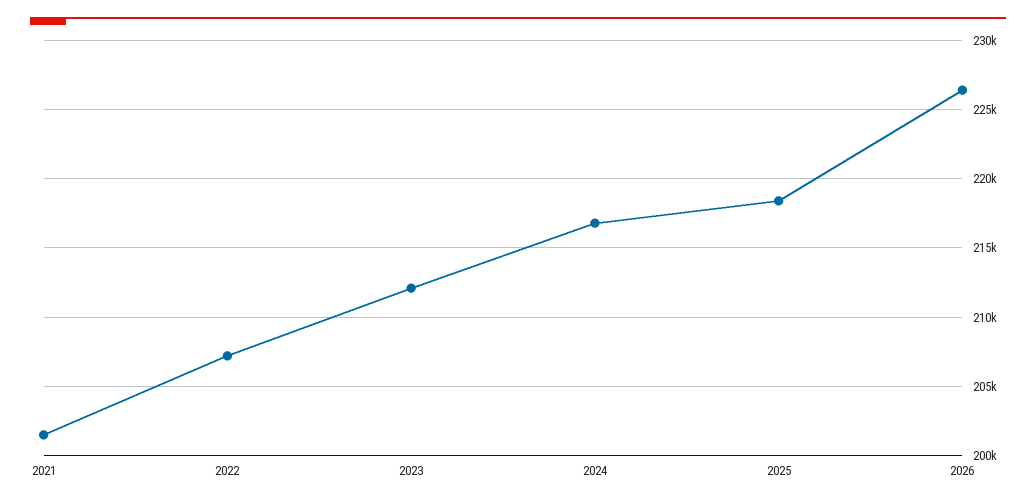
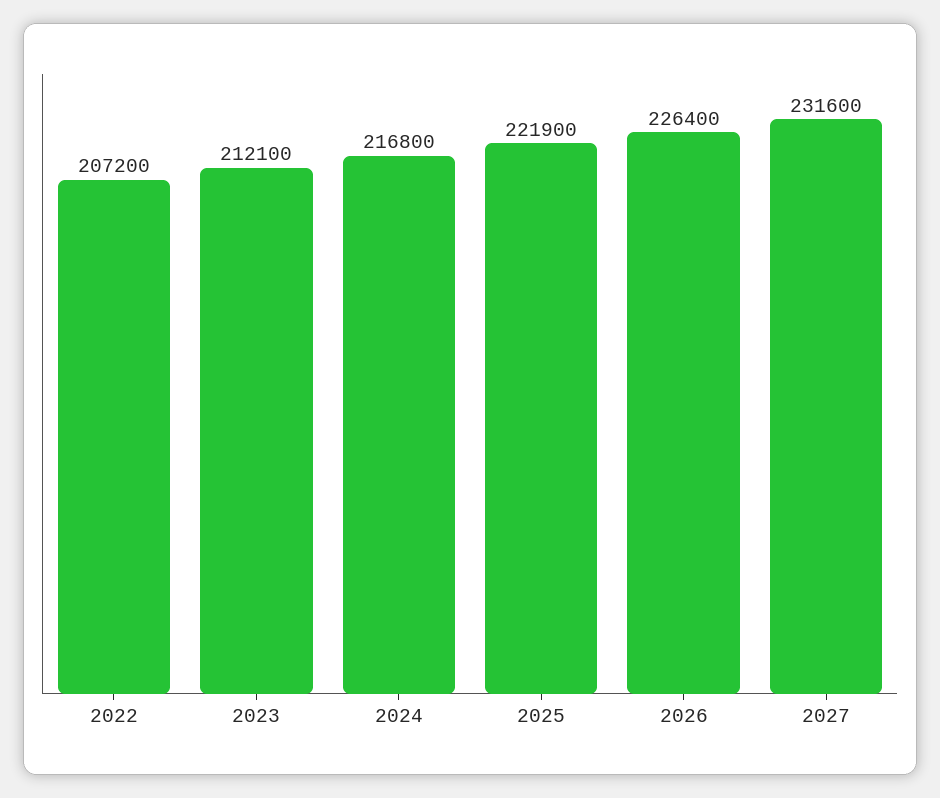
2021: 201500 -> none
2025: 218500 -> 221900
2027: none -> 231600

